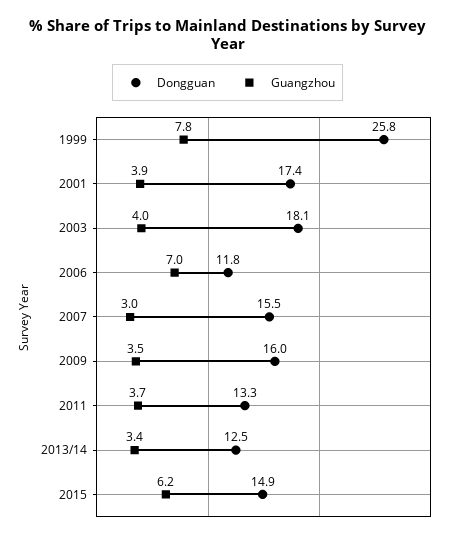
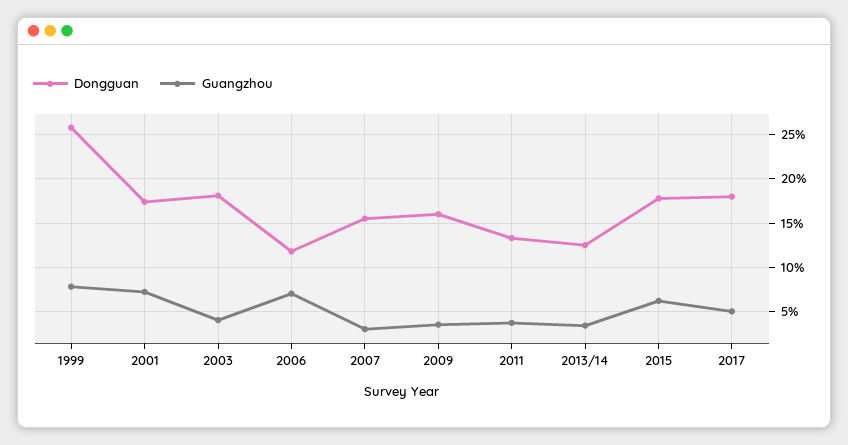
Guangzhou, 2001: 3.9 -> 7
Dongguan, 2015: 14.9 -> 18
Dongguan, 2017: none -> 18
Guangzhou, 2017: none -> 5

